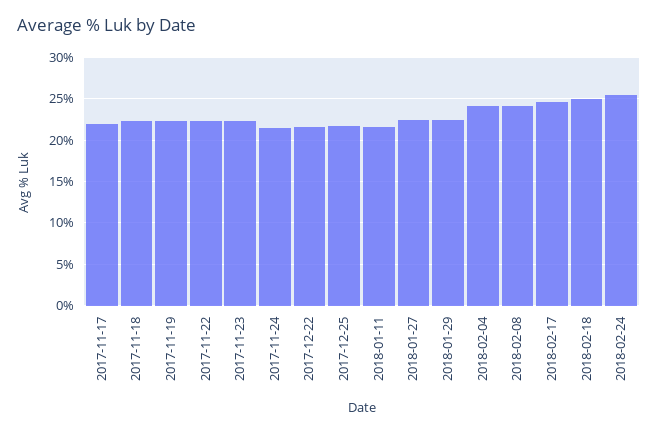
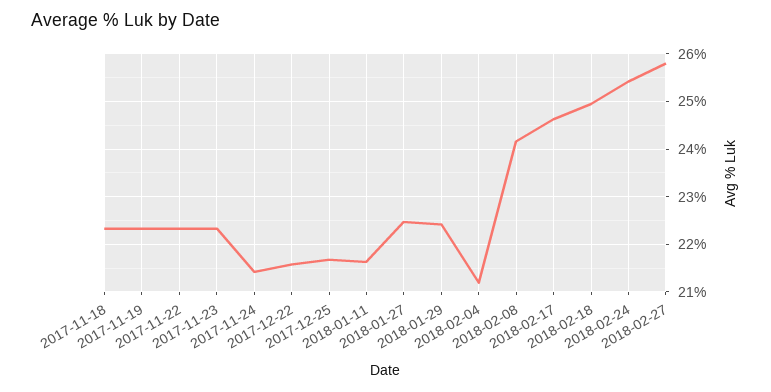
2017-11-17: 22 -> none
2018-02-04: 24 -> 21.2
2018-02-27: none -> 25.8

